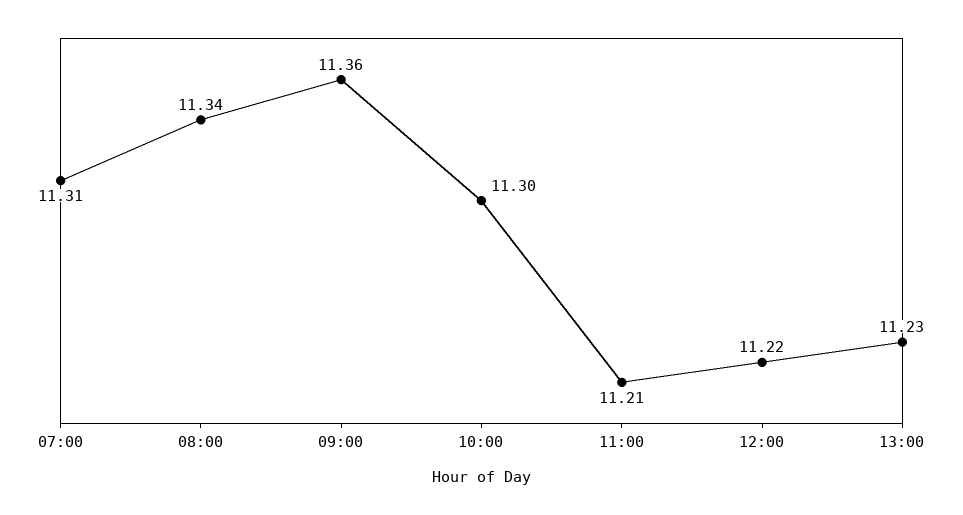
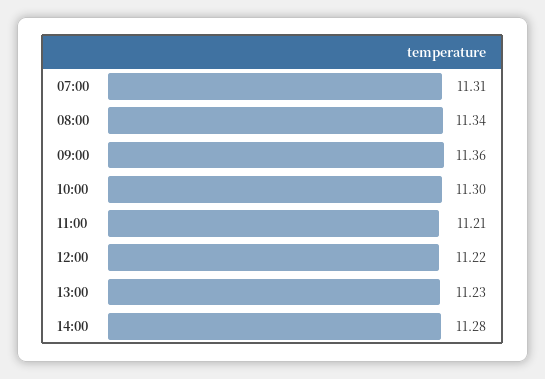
14:00: none -> 11.28

